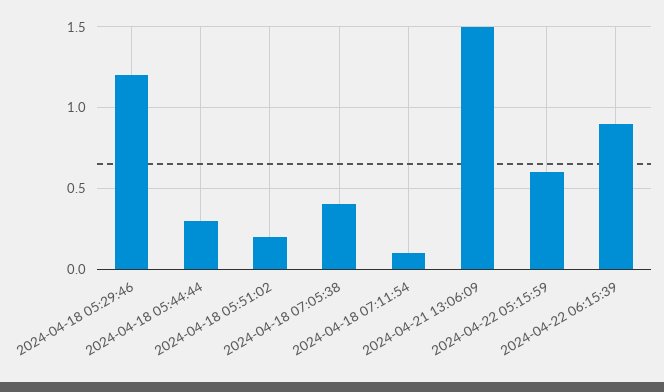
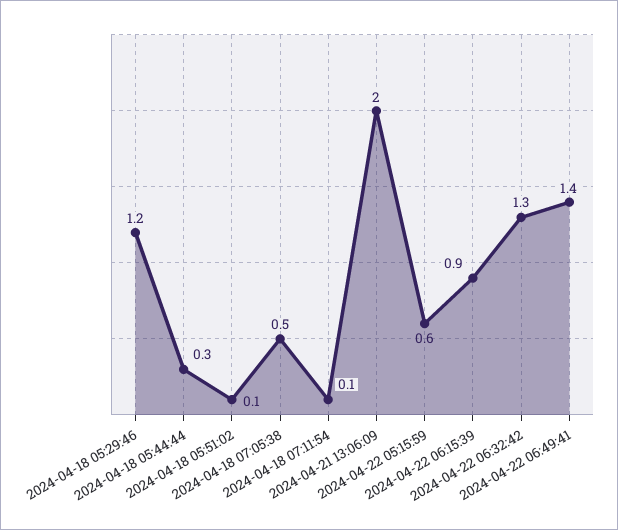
2024-04-18 05:51:02: 0.2 -> 0.1
2024-04-18 07:05:38: 0.4 -> 0.5
2024-04-21 13:06:09: 1.5 -> 2
2024-04-22 06:32:42: none -> 1.3
2024-04-22 06:49:41: none -> 1.4

